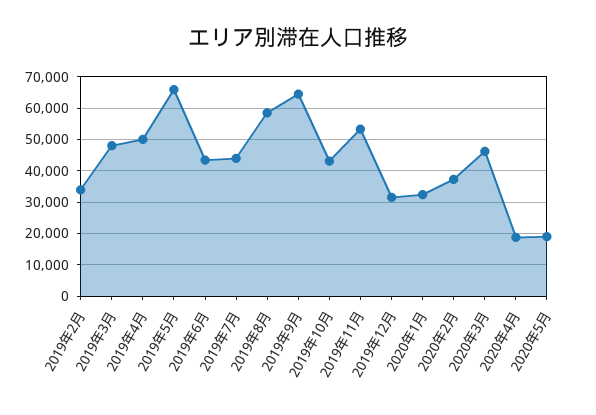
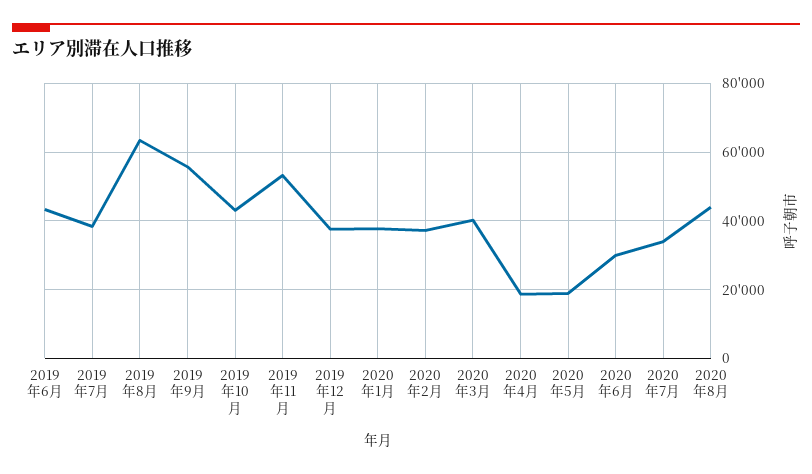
2019年2月: 34000 -> none
2019年3月: 48000 -> none
2019年4月: 50000 -> none
2019年5月: 66000 -> none
2019年7月: 44000 -> 38000
2019年8月: 58000 -> 64000
2019年9月: 64000 -> 56000
2019年12月: 32000 -> 38000
2020年1月: 32000 -> 38000
2020年3月: 46000 -> 40000
2020年6月: none -> 30000
2020年7月: none -> 34000
2020年8月: none -> 44000

